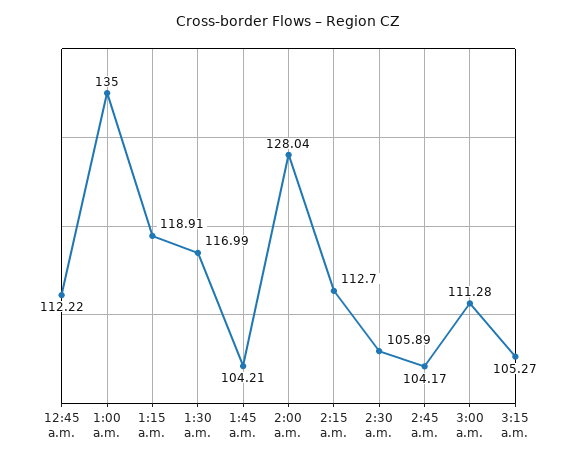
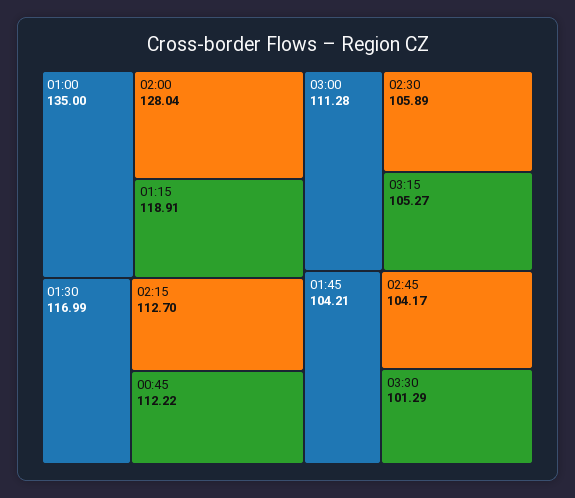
03:30: none -> 101.29

